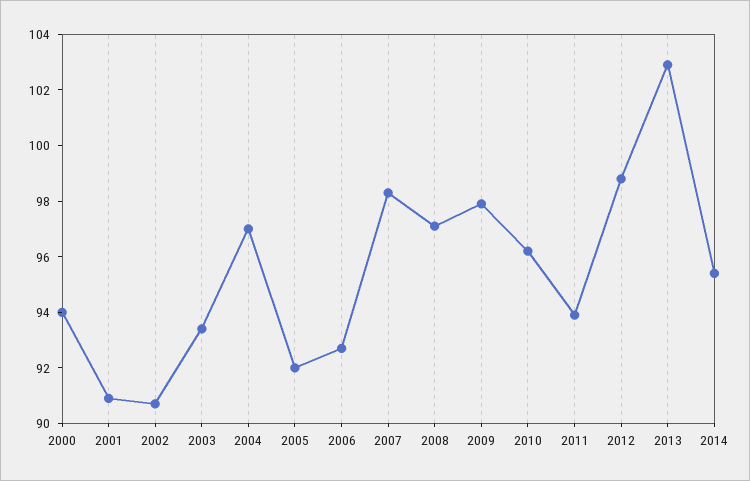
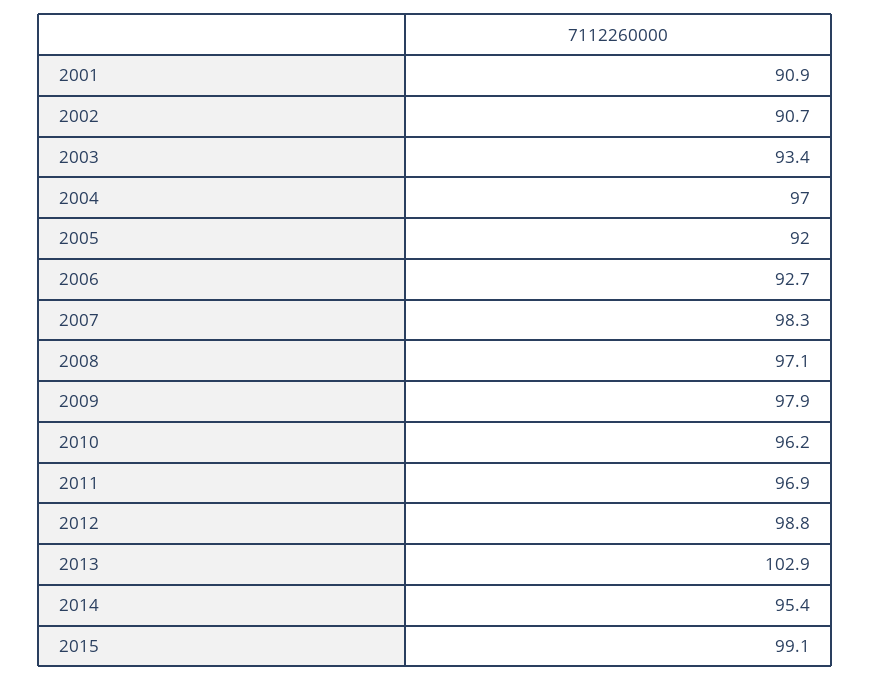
2000: 94 -> none
2011: 94 -> 96.9
2015: none -> 99.1

